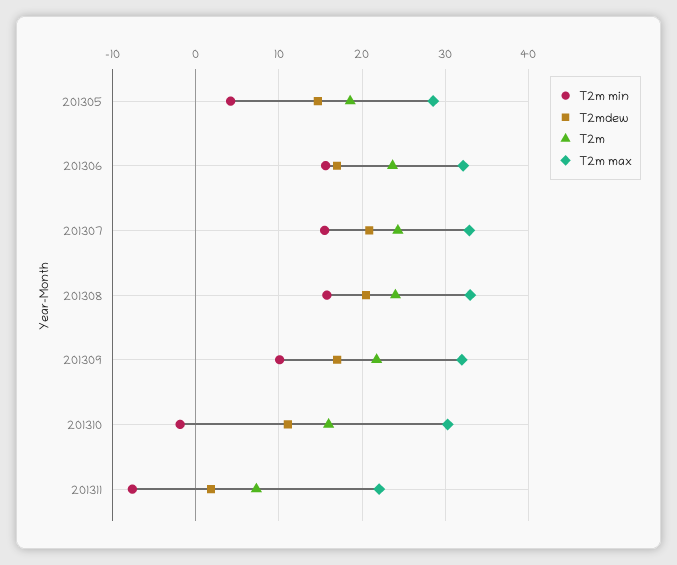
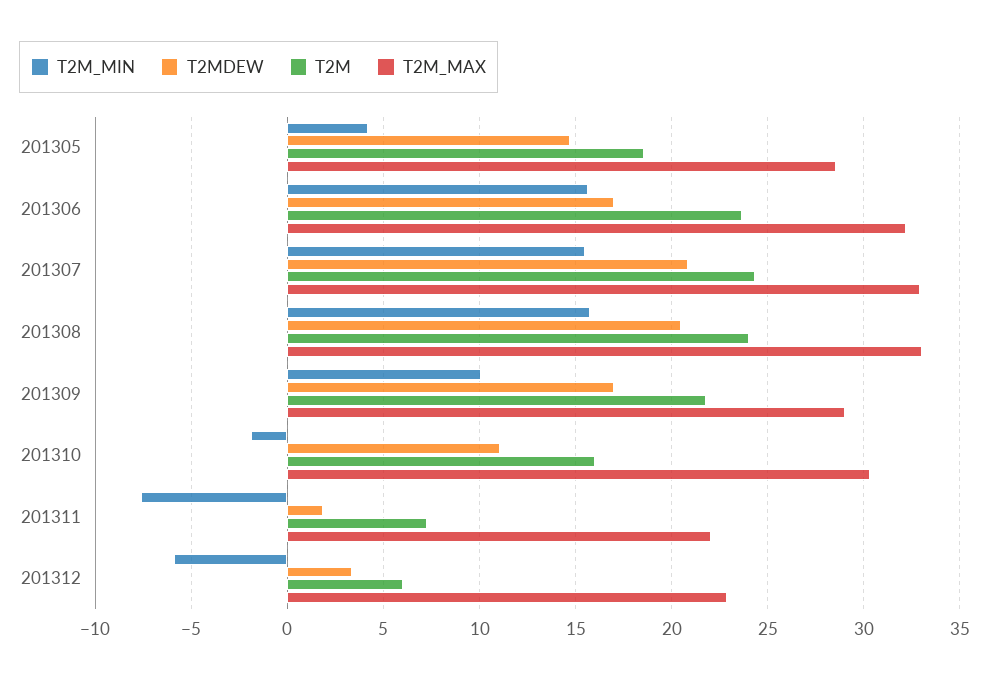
T2m max, 201309: 32 -> 29
T2m min, 201312: none -> -6
T2mdew, 201312: none -> 3.5
T2m, 201312: none -> 6
T2m max, 201312: none -> 23

